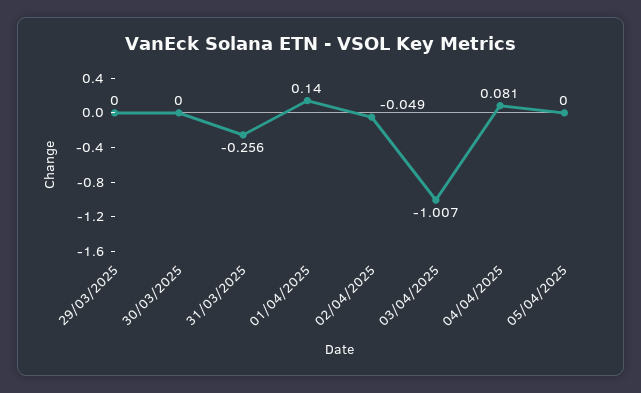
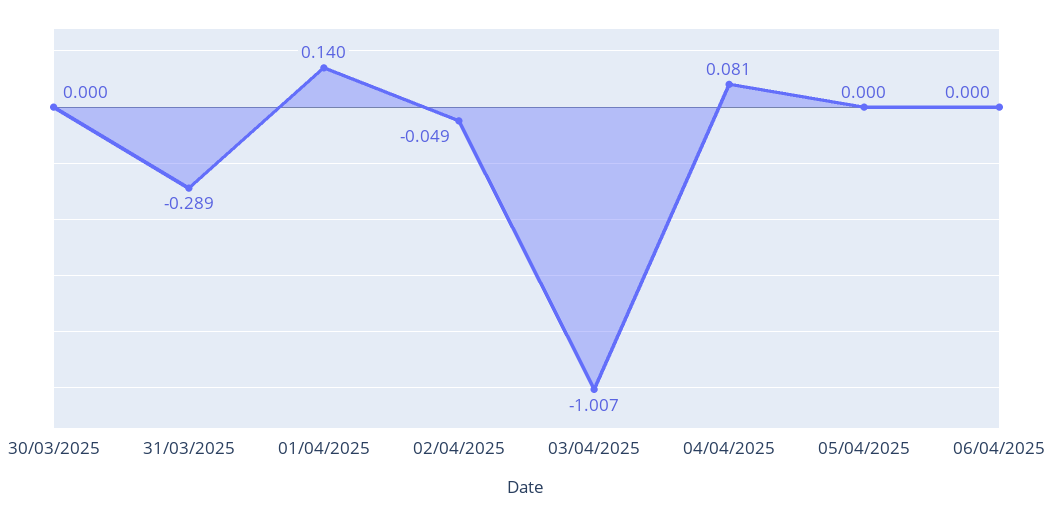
29/03/2025: 0 -> none
31/03/2025: -0.256 -> -0.289
06/04/2025: none -> 0

